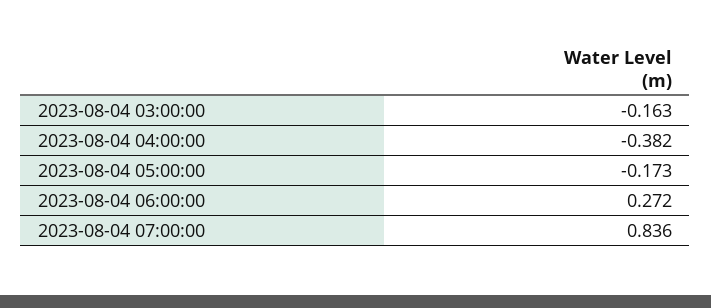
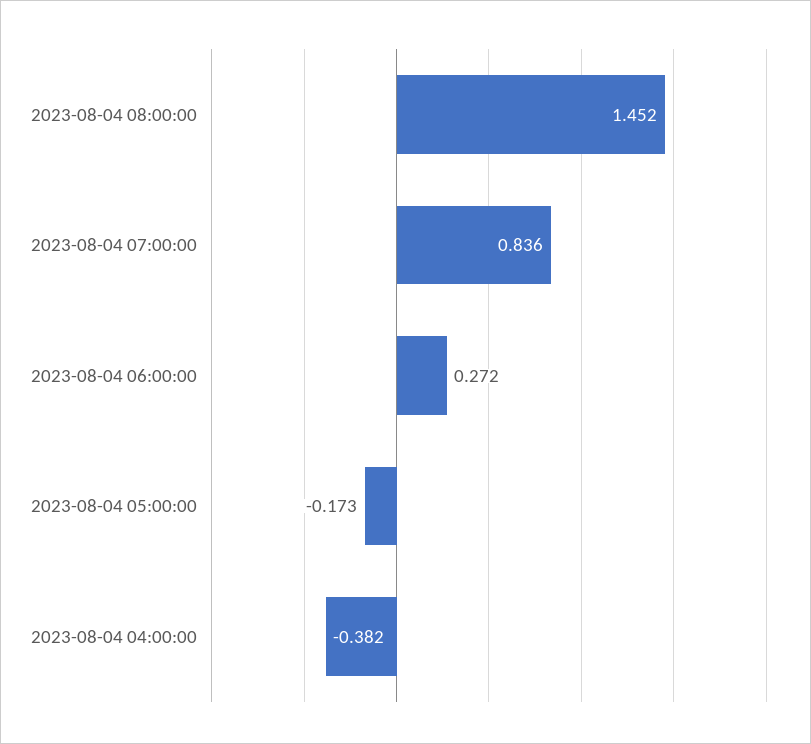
2023-08-04 03:00:00: -0.163 -> none
2023-08-04 08:00:00: none -> 1.452

